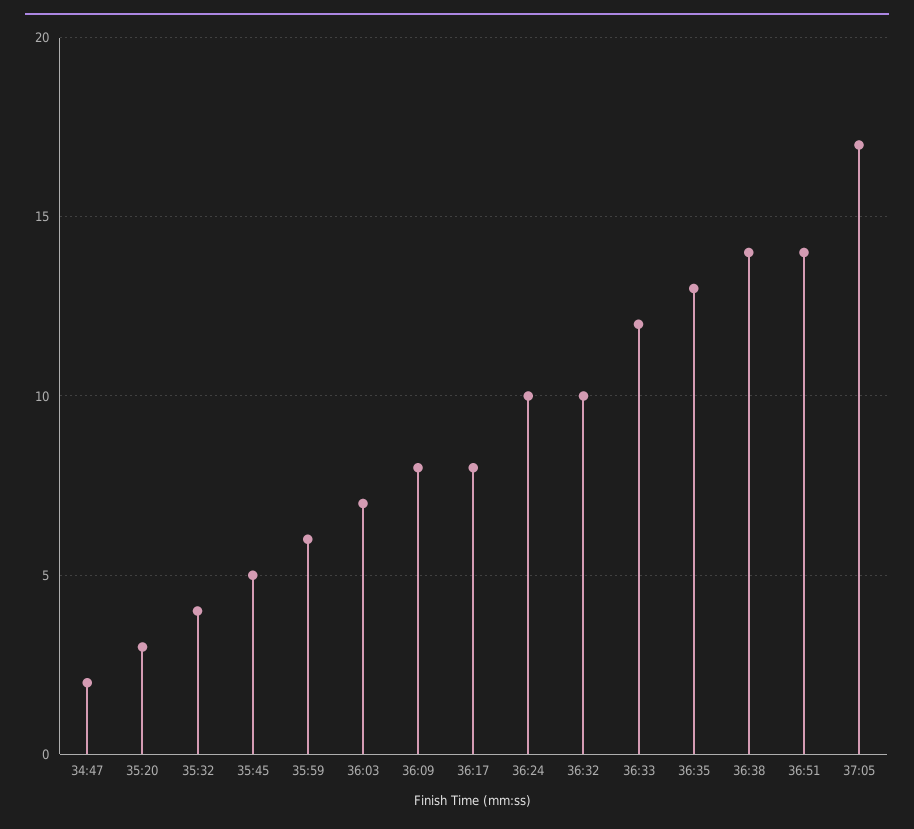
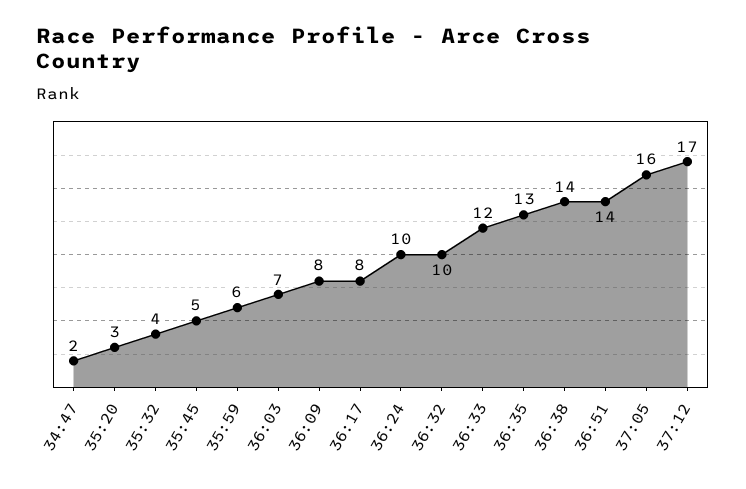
37:05: 17 -> 16
37:12: none -> 17

